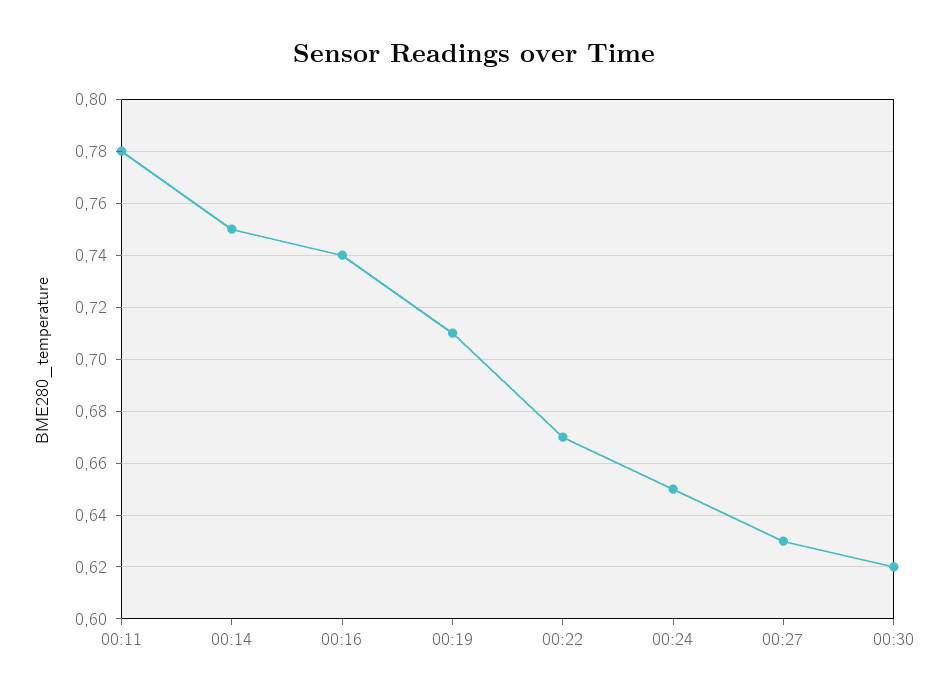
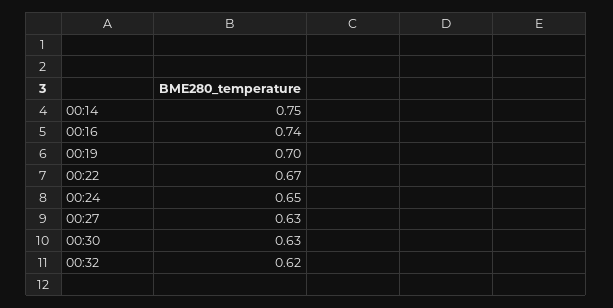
00:11: 0.78 -> none
00:19: 0.71 -> 0.7
00:30: 0.62 -> 0.63
00:32: none -> 0.62

